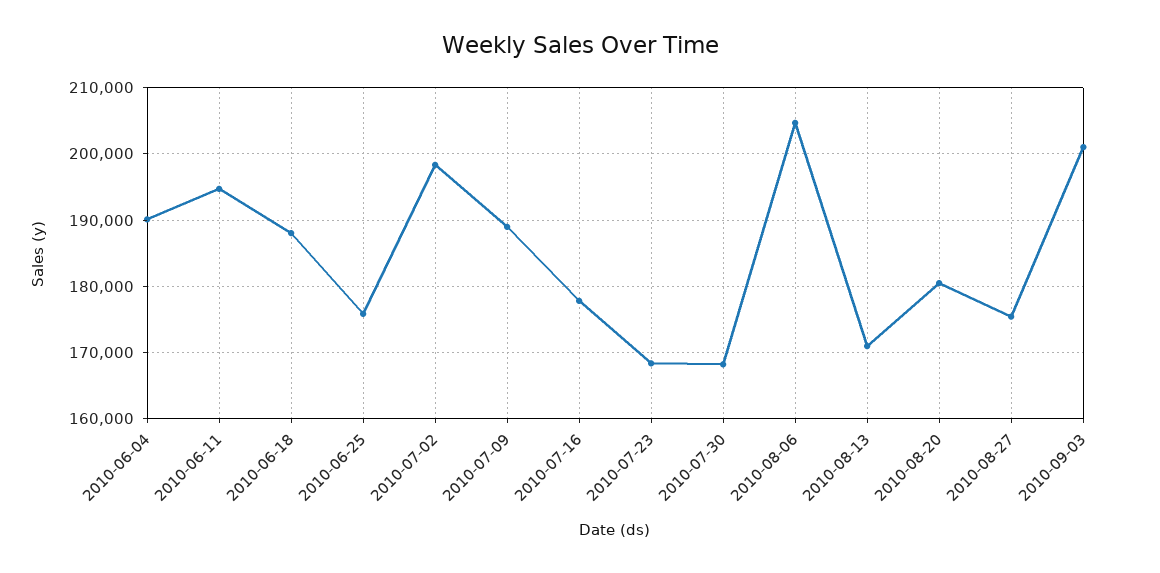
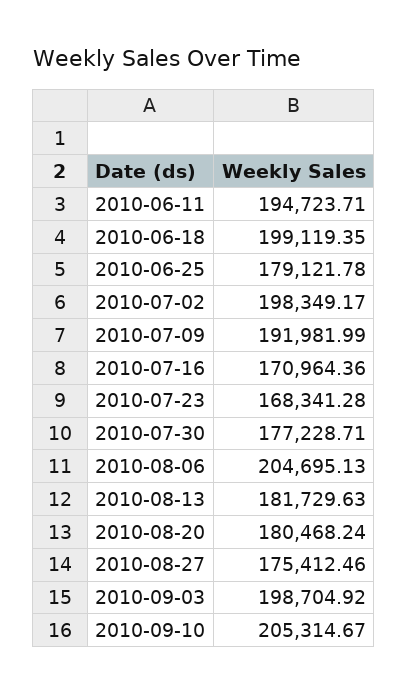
2010-06-04: 190000 -> none
2010-06-18: 188000 -> 199119.35
2010-06-25: 176000 -> 179121.78
2010-07-09: 189000 -> 191981.99
2010-07-16: 178000 -> 170964.36
2010-07-30: 168000 -> 177228.71
2010-08-13: 171000 -> 181729.63
2010-09-03: 201000 -> 198704.92
2010-09-10: none -> 205314.67

